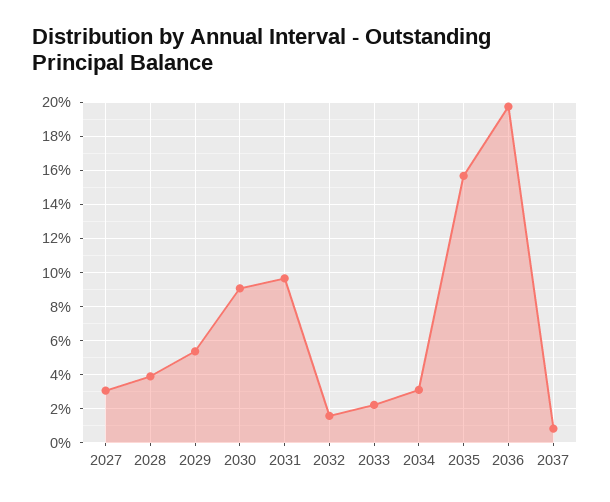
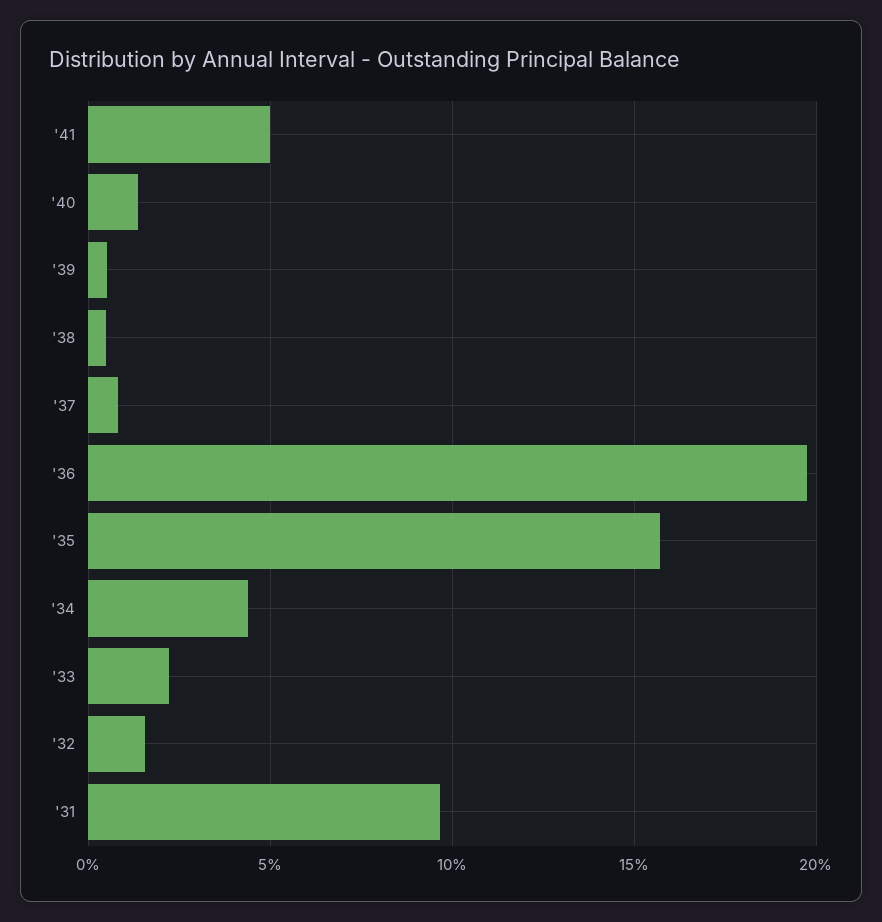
2027: 3 -> none
2028: 4 -> none
2029: 5.5 -> none
2030: 9 -> none
2034: 3 -> 4.5
'41: none -> 5
'40: none -> 1.5
'39: none -> 0.5
'38: none -> 0.5

